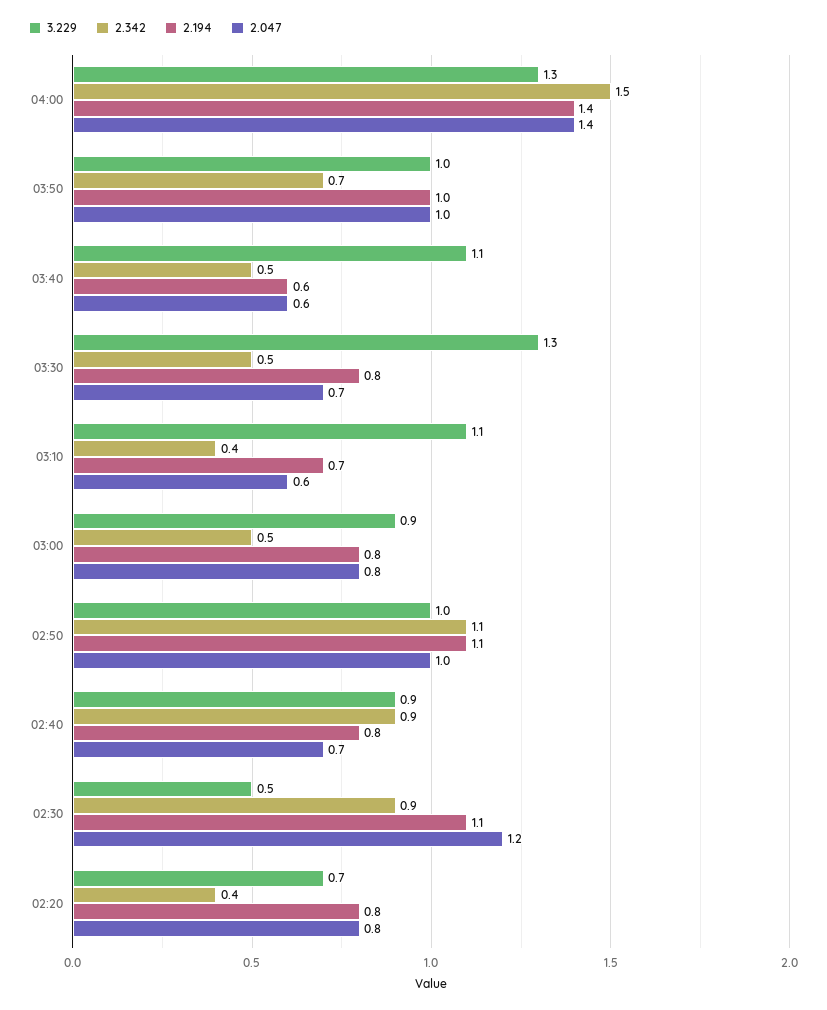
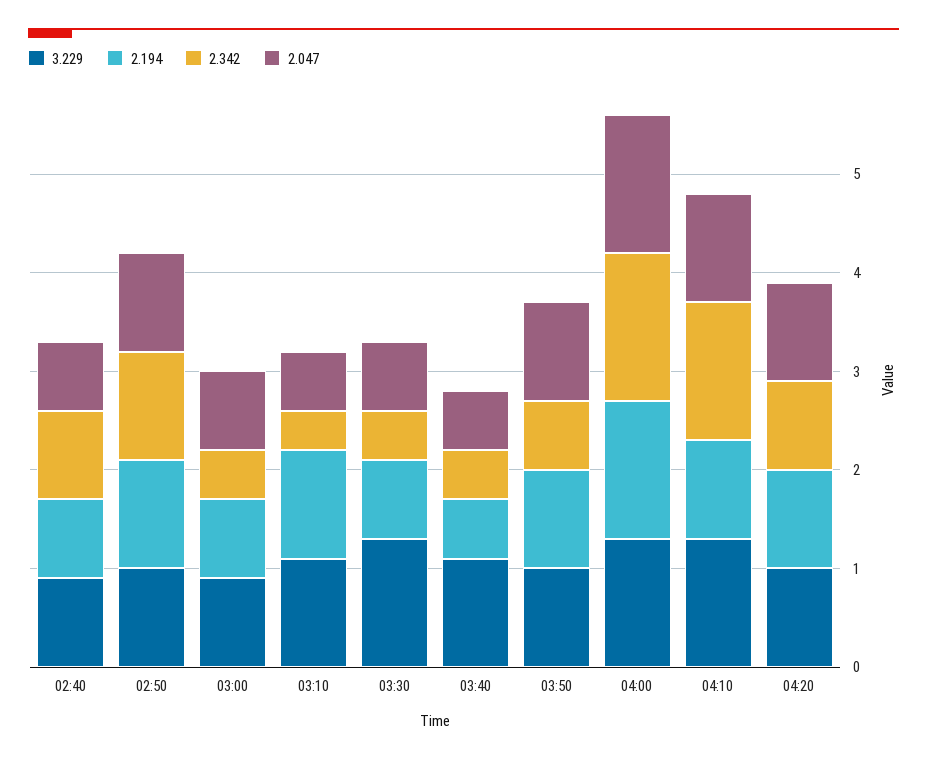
2.194, 03:10: 0.7 -> 1.1
3.229, 02:30: 0.5 -> none
2.342, 02:30: 0.9 -> none
2.194, 02:30: 1.1 -> none
2.047, 02:30: 1.2 -> none
3.229, 02:20: 0.7 -> none
2.342, 02:20: 0.4 -> none
2.194, 02:20: 0.8 -> none
2.047, 02:20: 0.8 -> none
3.229, 04:10: none -> 1.3
2.194, 04:10: none -> 1
2.342, 04:10: none -> 1.4
2.047, 04:10: none -> 1.1
3.229, 04:20: none -> 1
2.194, 04:20: none -> 1
2.342, 04:20: none -> 0.9
2.047, 04:20: none -> 1

